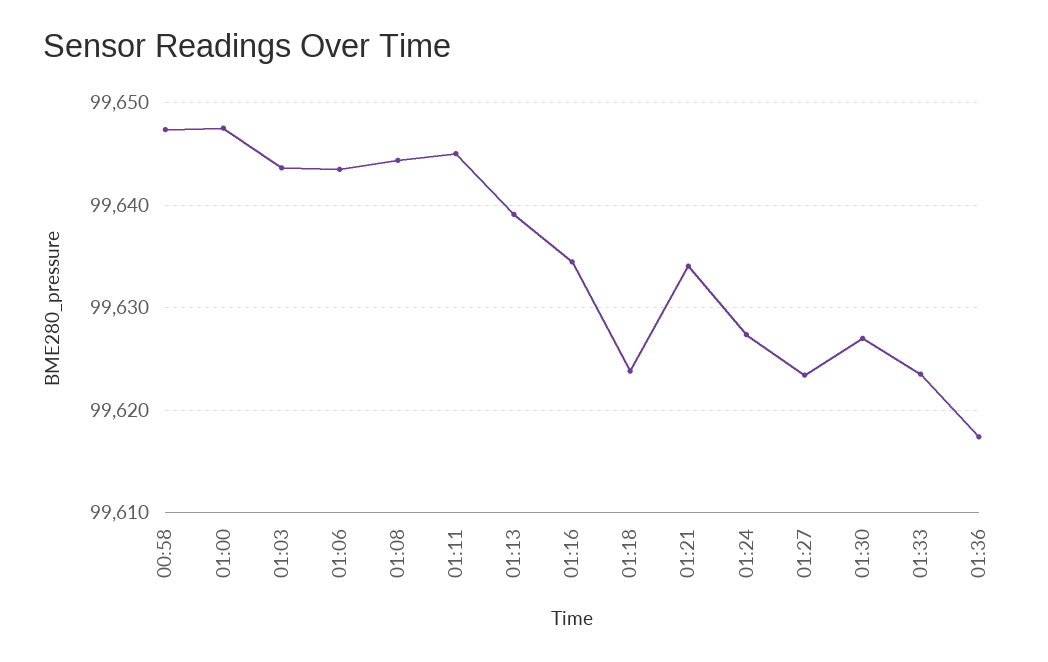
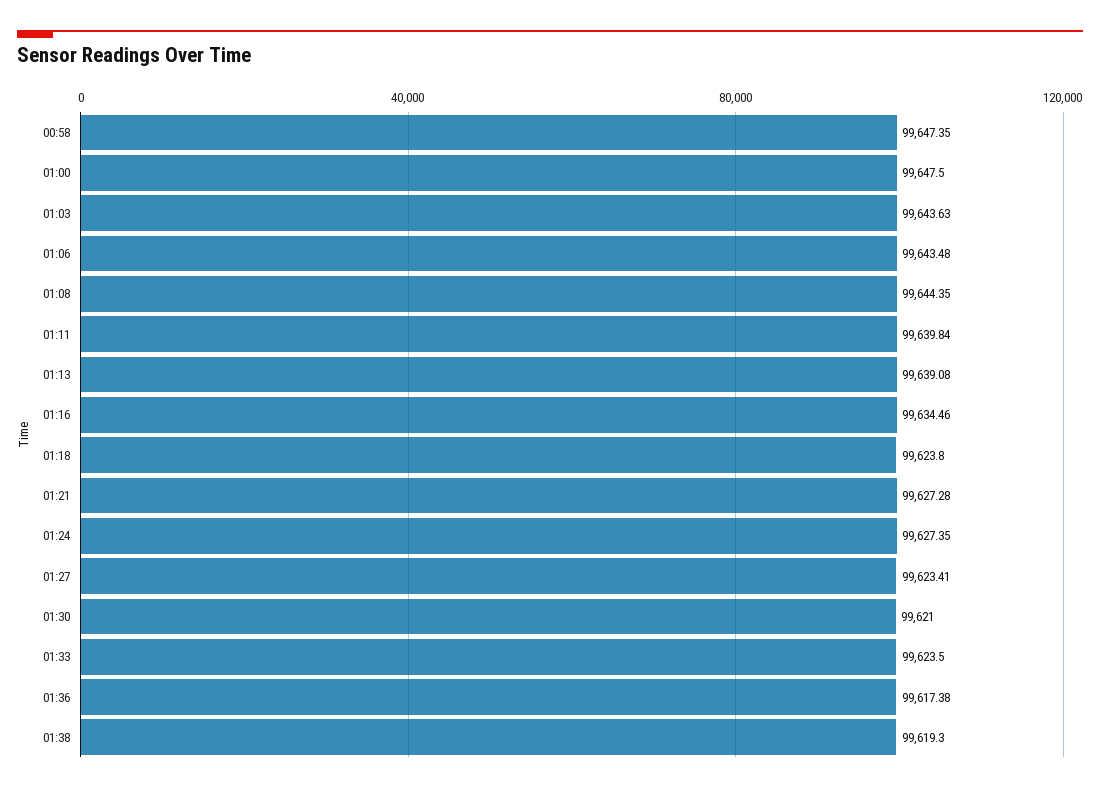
01:11: 99645 -> 99639.84
01:21: 99634 -> 99627.28
01:30: 99627 -> 99621
01:38: none -> 99619.3

